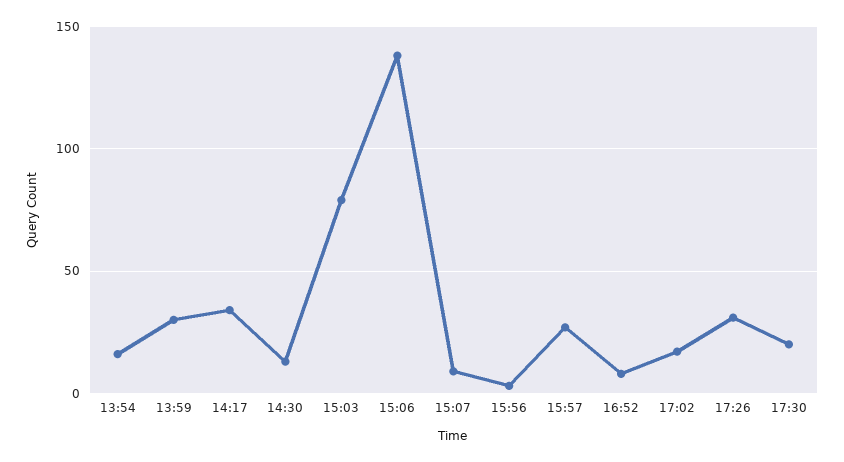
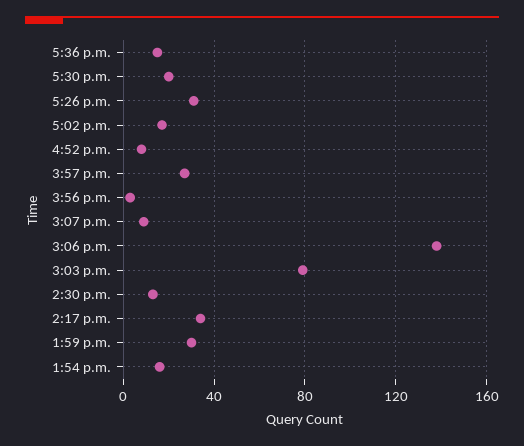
5:36 p.m.: none -> 15

